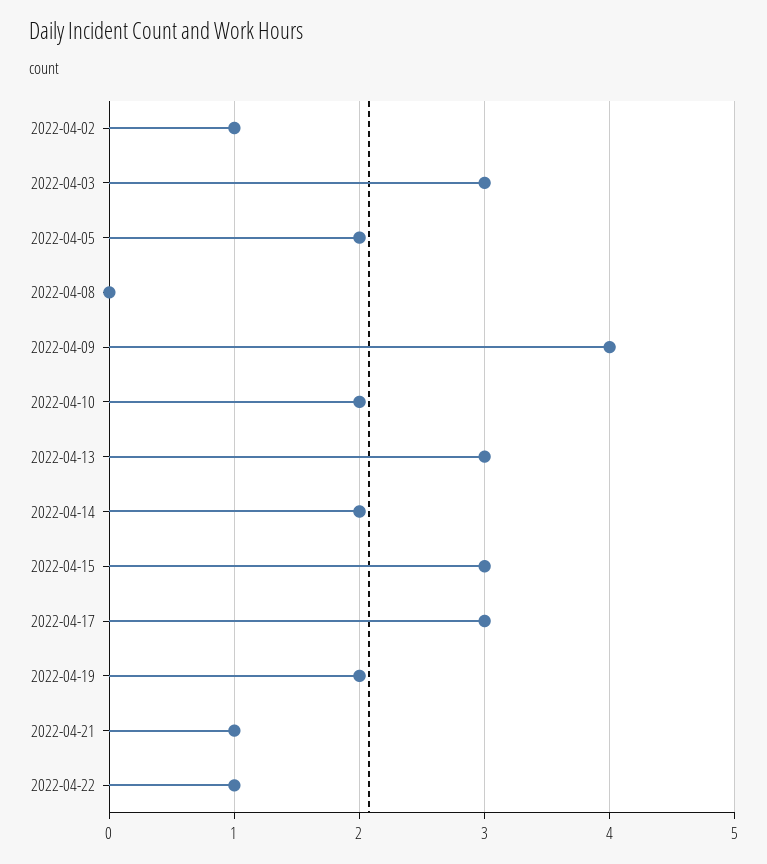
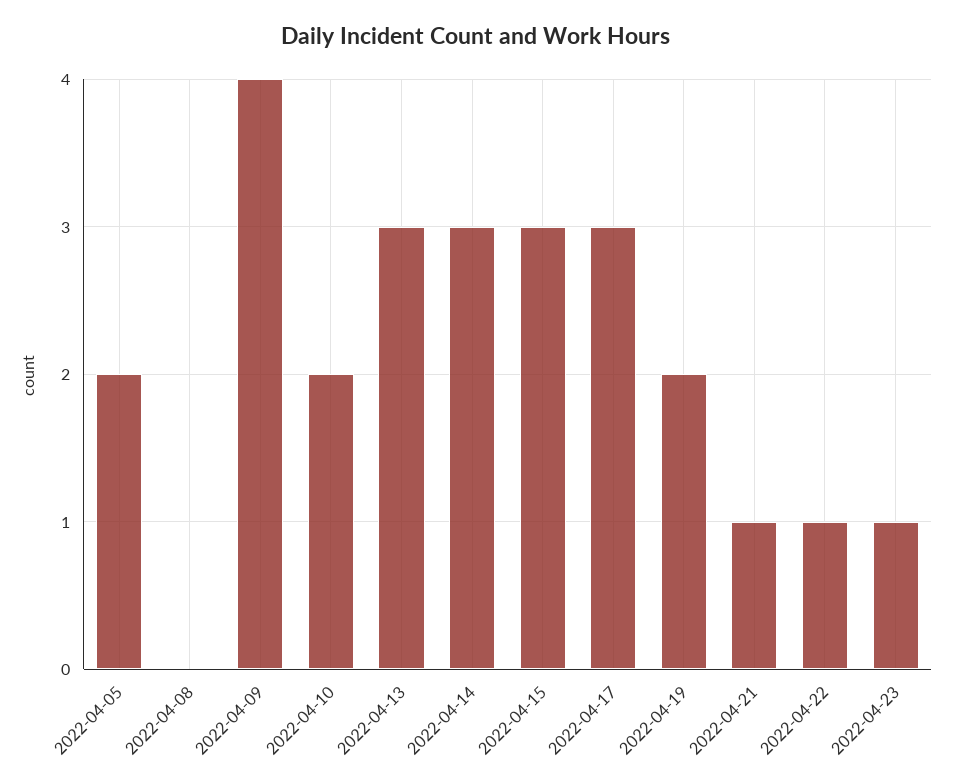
2022-04-02: 1 -> none
2022-04-03: 3 -> none
2022-04-14: 2 -> 3
2022-04-23: none -> 1

